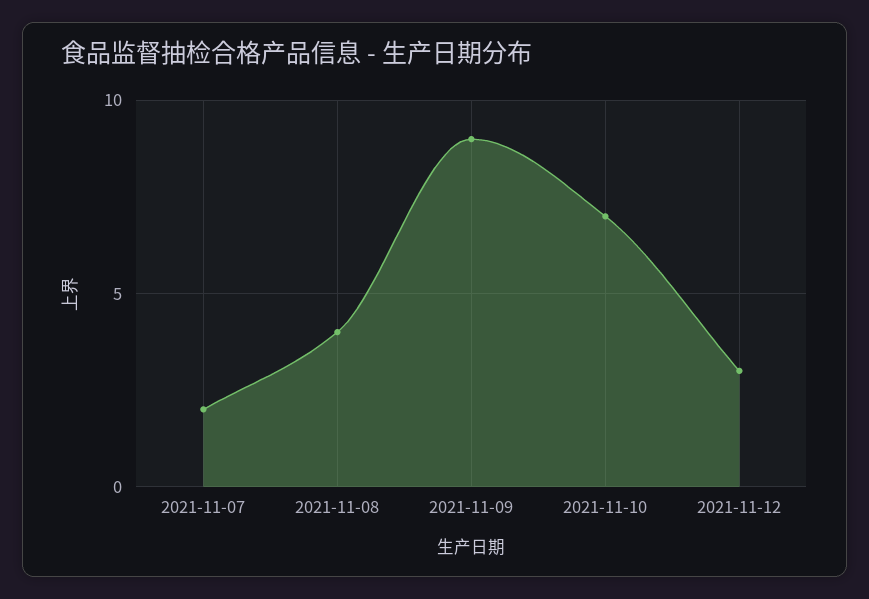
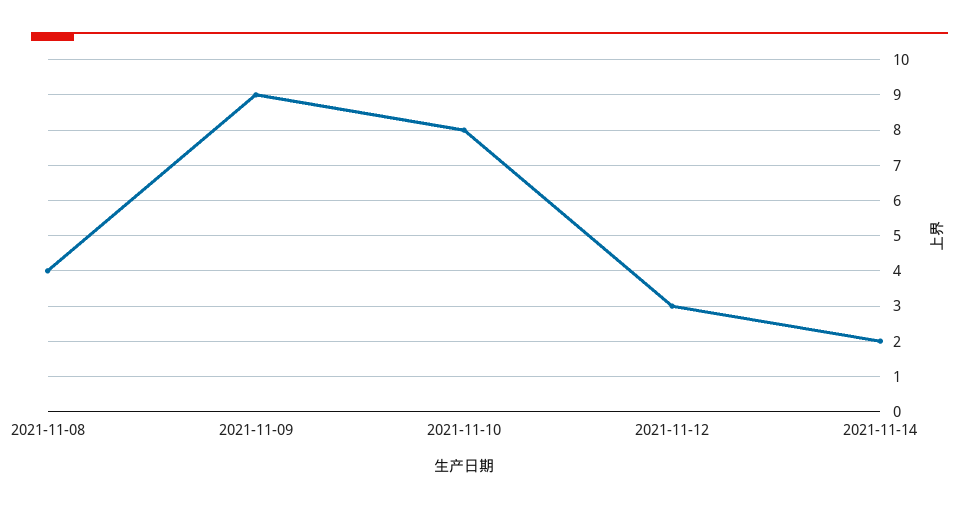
2021-11-07: 2 -> none
2021-11-10: 7 -> 8
2021-11-14: none -> 2

